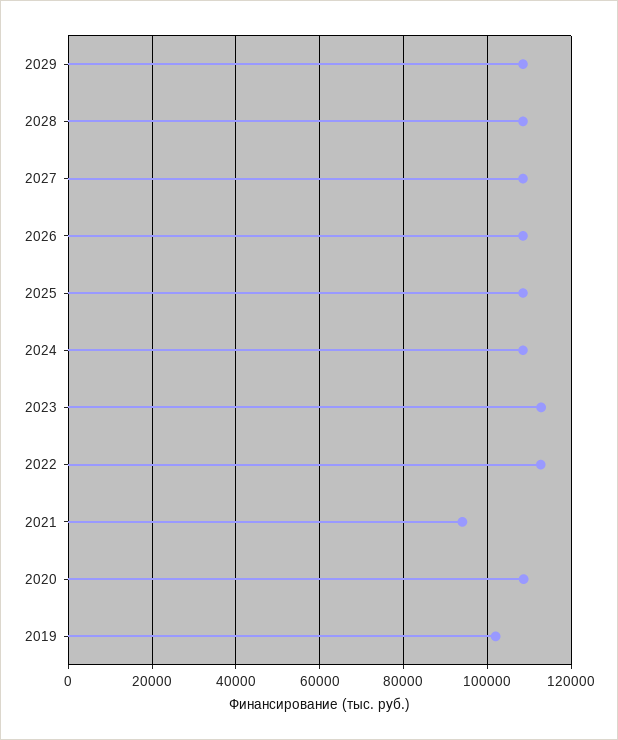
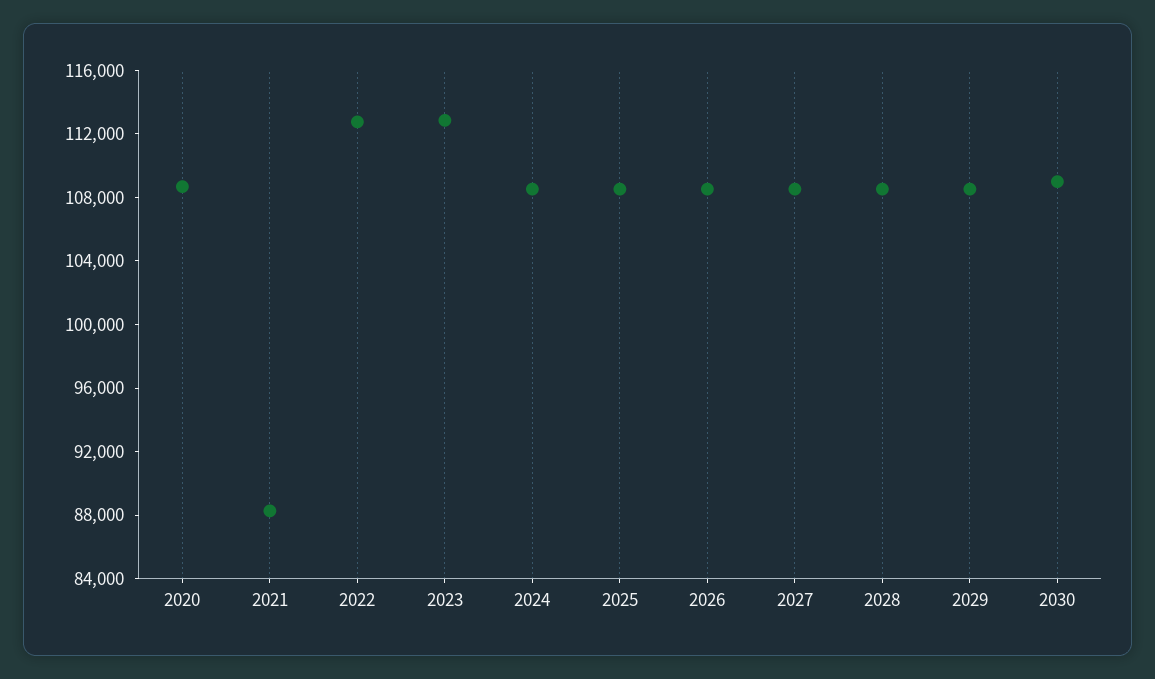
2021: 94000 -> 88000
2019: 102000 -> none
2030: none -> 109000

